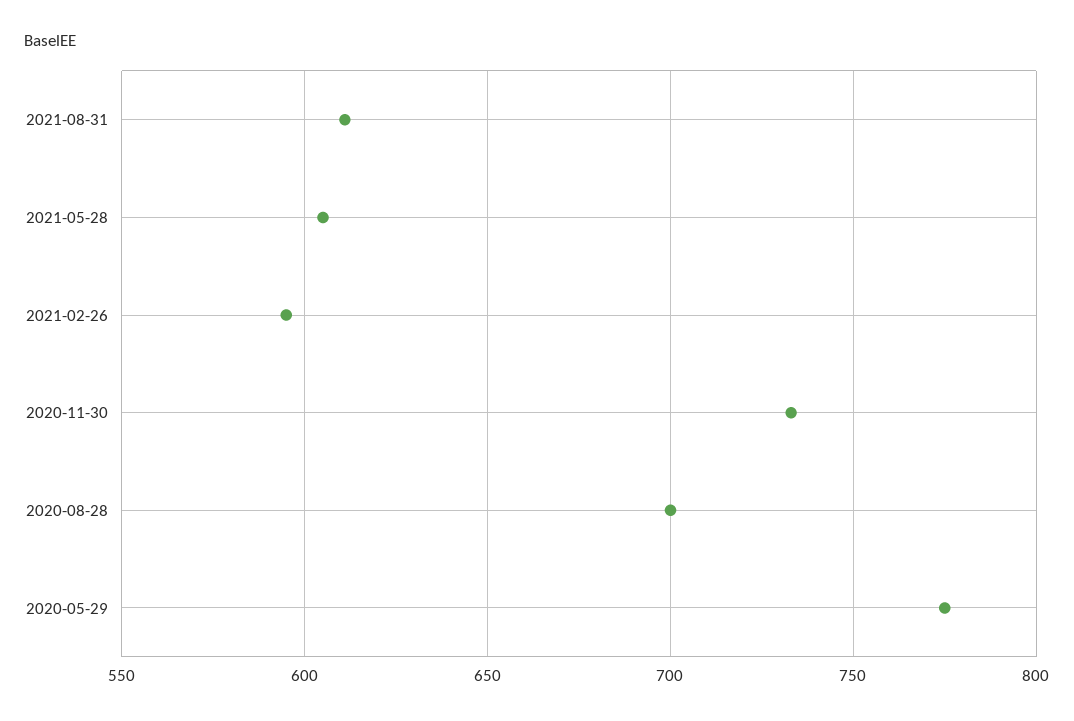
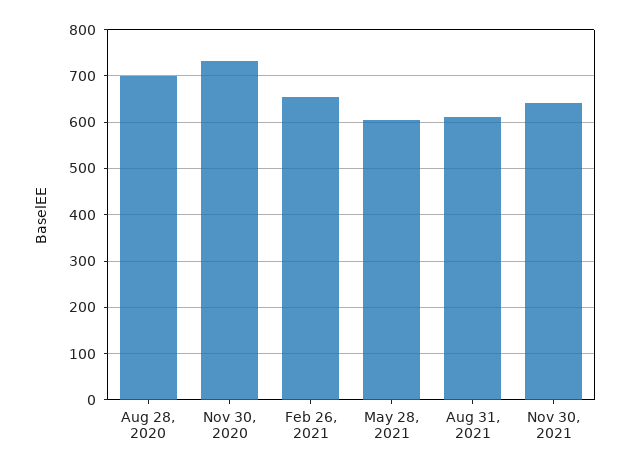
2021-02-26: 595 -> 660
2020-05-29: 775 -> none
Nov 30, 2021: none -> 640

